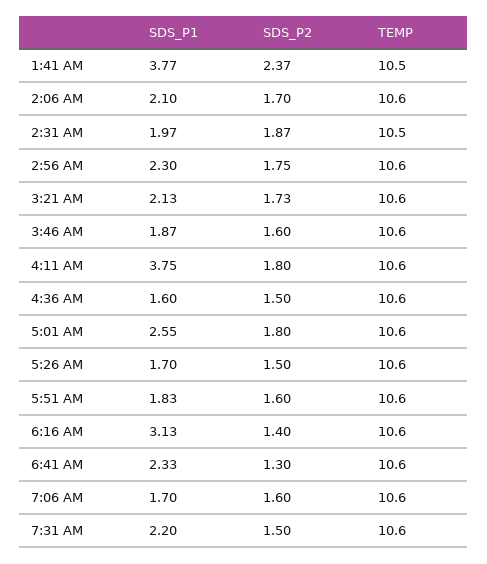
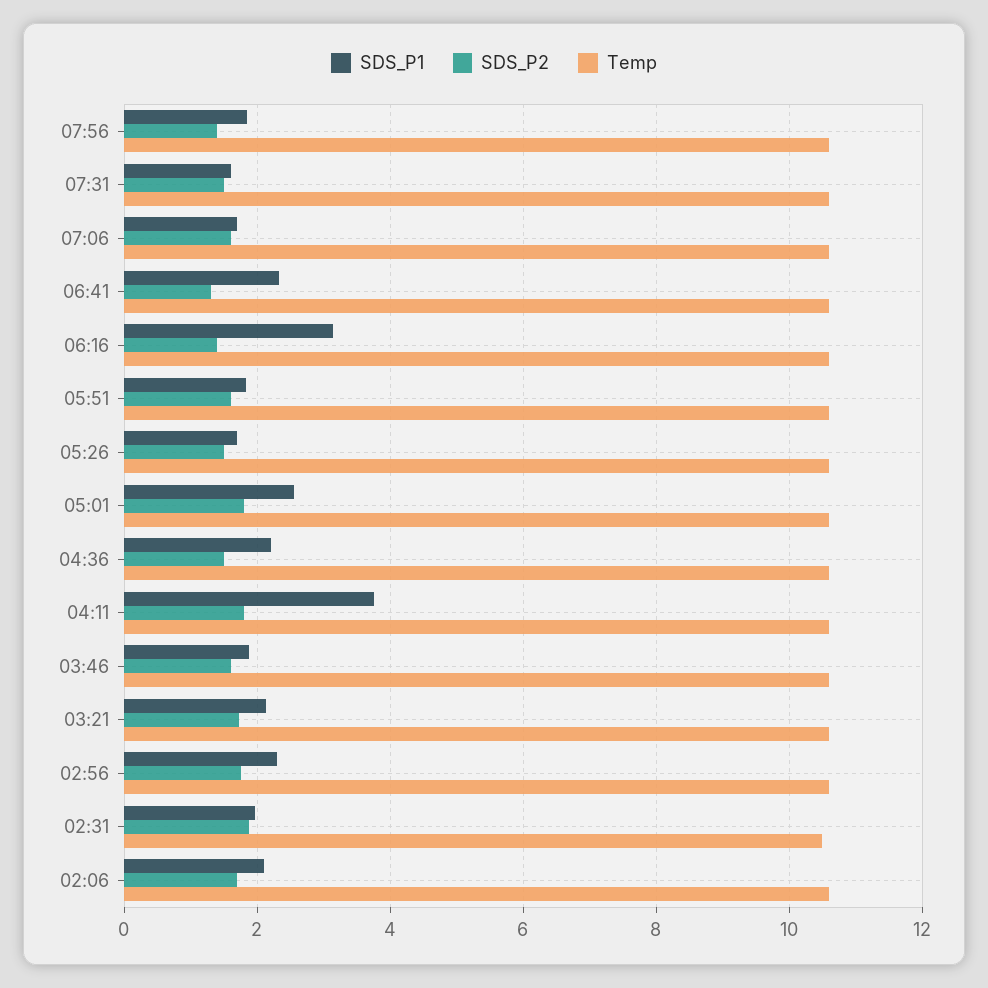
SDS_P1, 1:41 AM: 3.77 -> none
SDS_P2, 1:41 AM: 2.37 -> none
TEMP, 1:41 AM: 10.5 -> none
SDS_P1, 4:36 AM: 1.6 -> 2.2
SDS_P1, 7:31 AM: 2.2 -> 1.6
SDS_P1, 07:56: none -> 1.8
SDS_P2, 07:56: none -> 1.4
TEMP, 07:56: none -> 10.6

